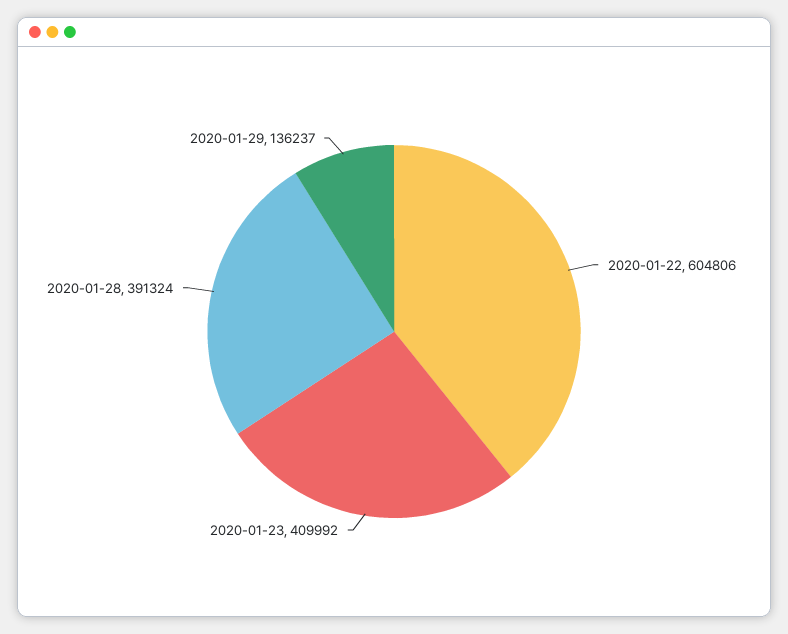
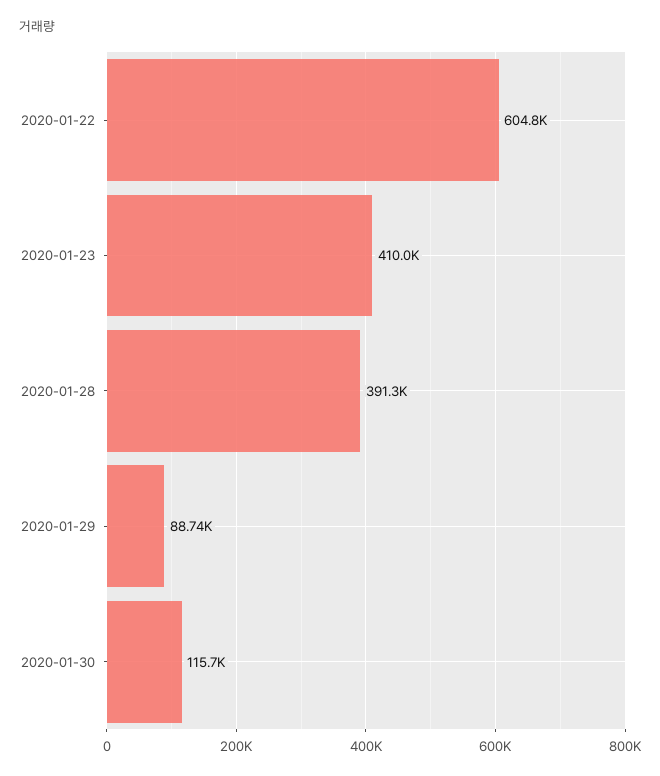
2020-01-29: 136237 -> 88740
2020-01-30: none -> 115700

